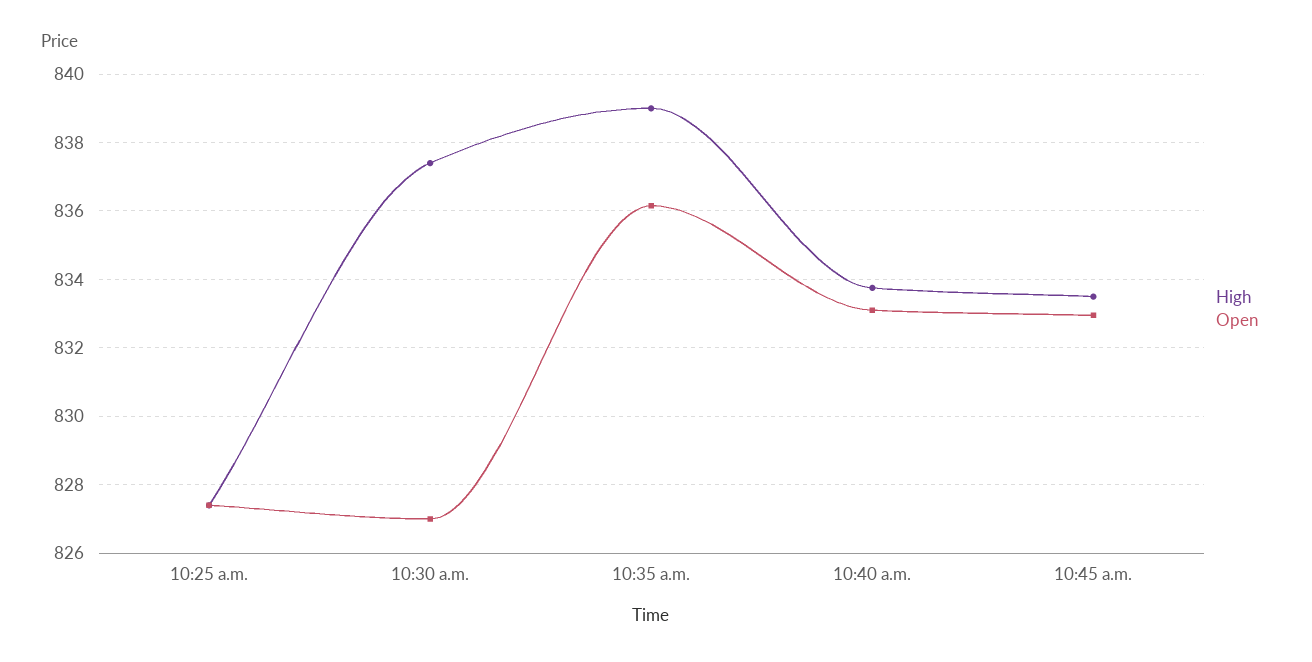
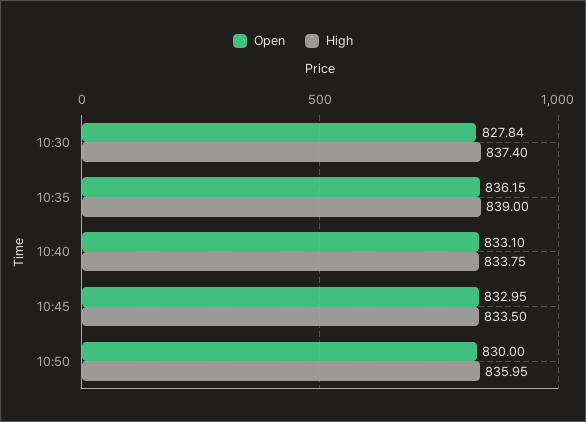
High, 10:25 a.m.: 827.4 -> none
Open, 10:25 a.m.: 827.4 -> none
Open, 10:30 a.m.: 827 -> 827.84
Open, 10:50: none -> 830
High, 10:50: none -> 835.95

